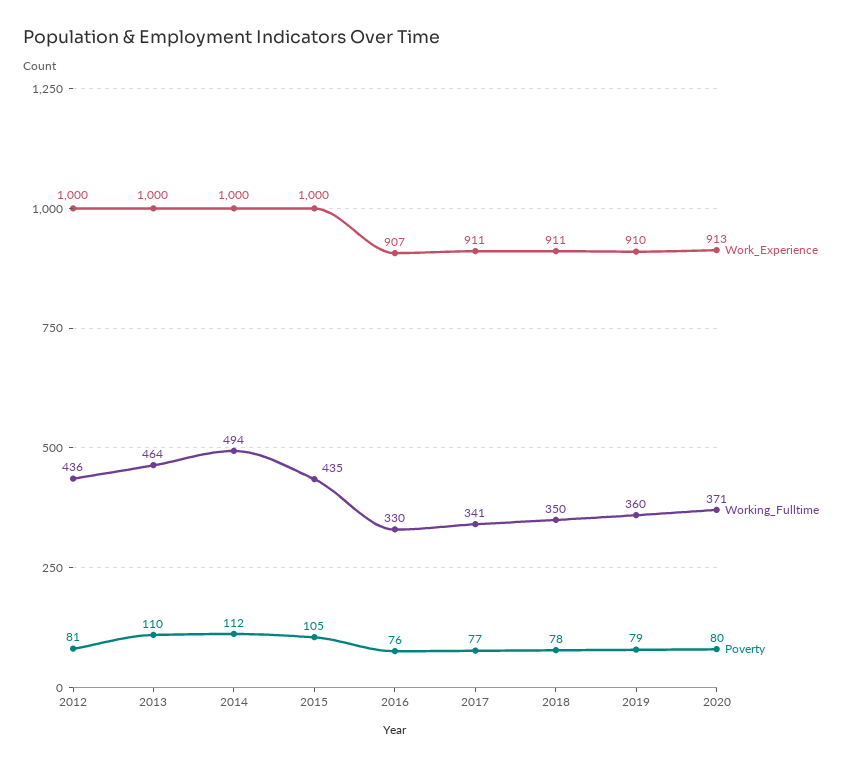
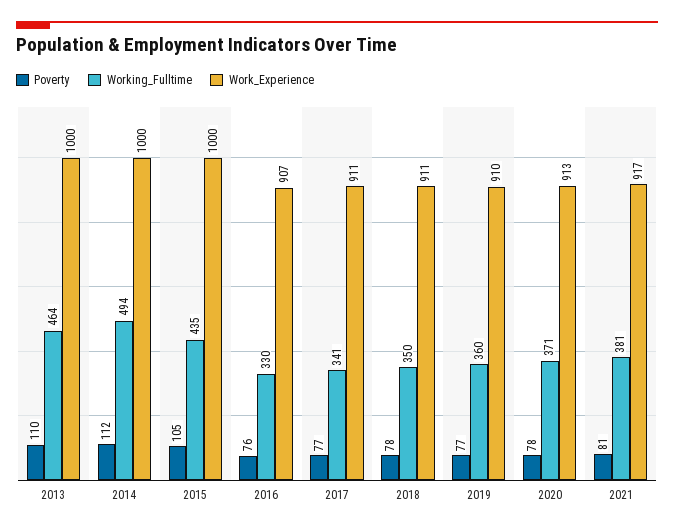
Work_Experience, 2012: 1000 -> none
Working_Fulltime, 2012: 436 -> none
Poverty, 2012: 81 -> none
Poverty, 2019: 79 -> 77
Poverty, 2020: 80 -> 78
Poverty, 2021: none -> 81
Working_Fulltime, 2021: none -> 381
Work_Experience, 2021: none -> 917

